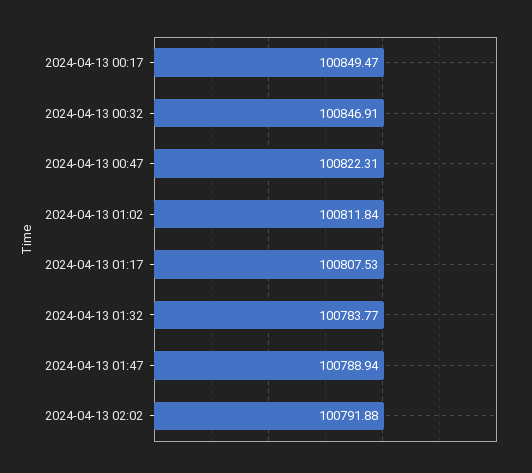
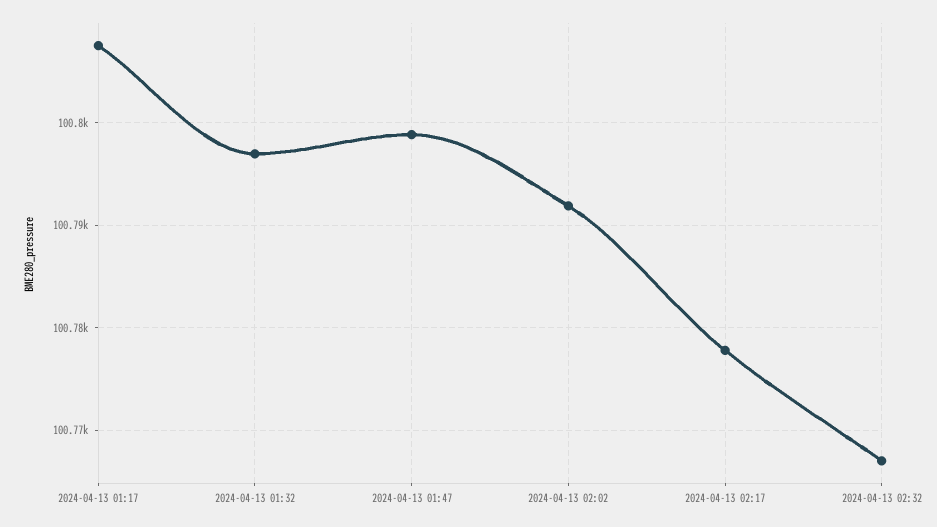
2024-04-13 00:17: 100849.47 -> none
2024-04-13 00:32: 100846.91 -> none
2024-04-13 00:47: 100822.31 -> none
2024-04-13 01:02: 100811.84 -> none
2024-04-13 01:32: 100783.77 -> 100797
2024-04-13 01:47: 100788.94 -> 100799
2024-04-13 02:17: none -> 100778
2024-04-13 02:32: none -> 100767

